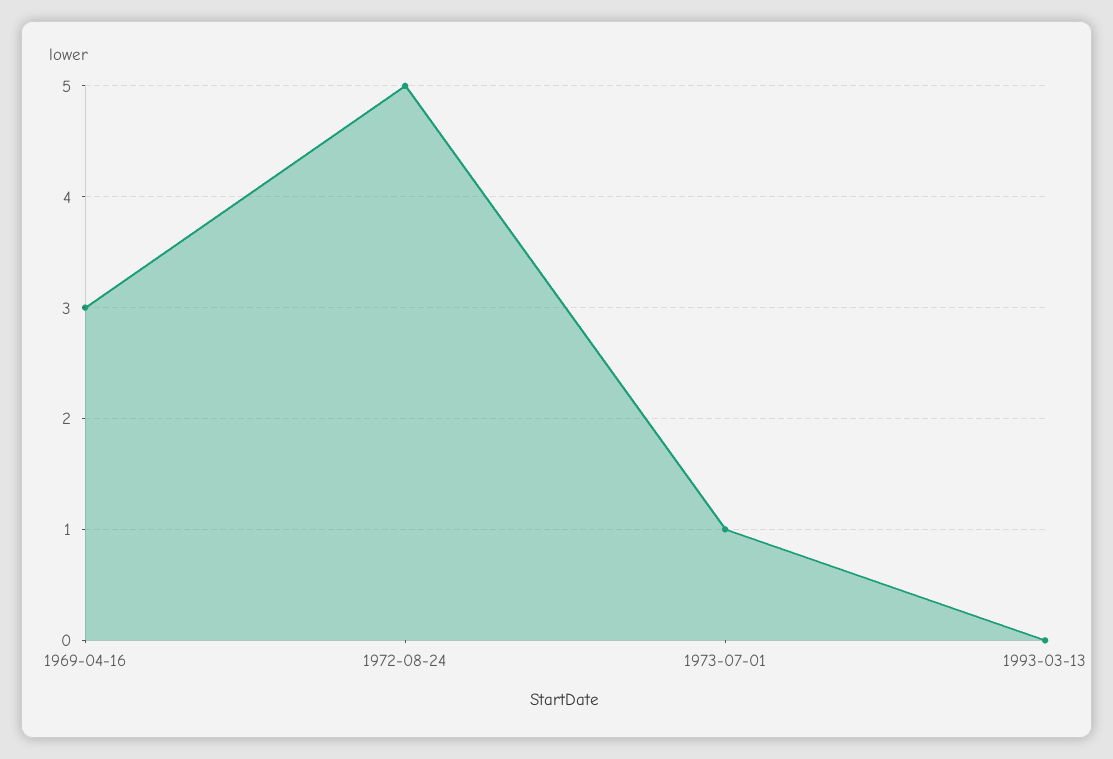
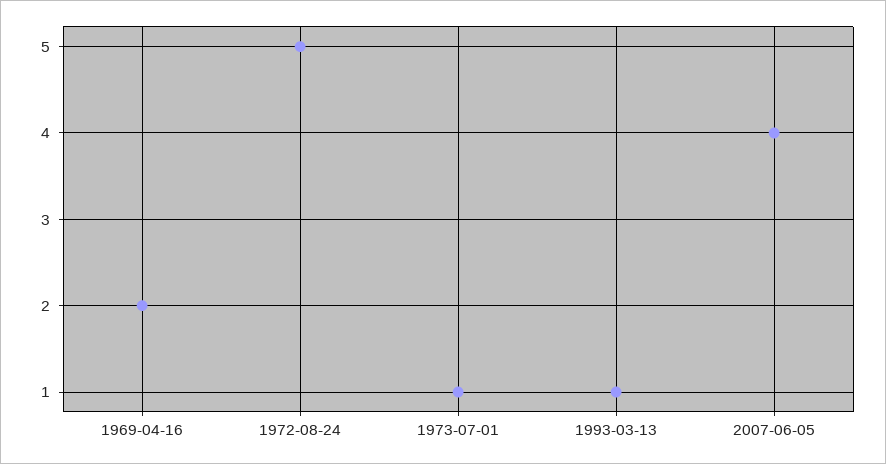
1969-04-16: 3 -> 2
1993-03-13: 0 -> 1
2007-06-05: none -> 4

